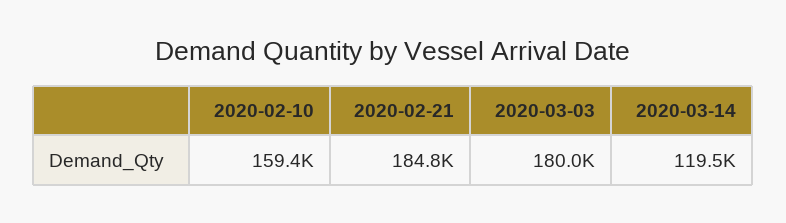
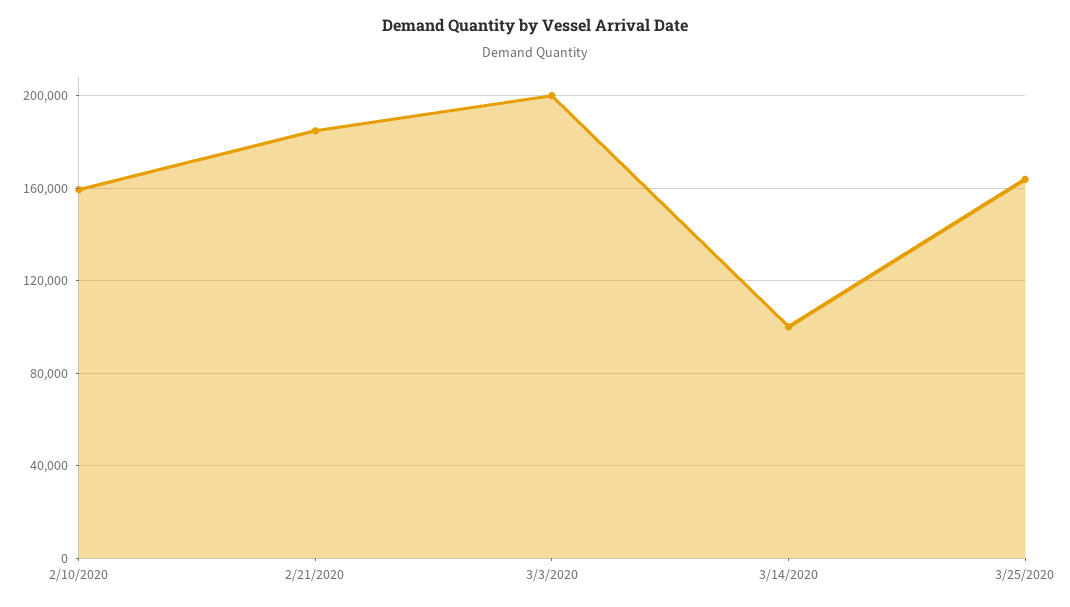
2020-03-03: 180000 -> 200000
2020-03-14: 119500 -> 100000
3/25/2020: none -> 165000

